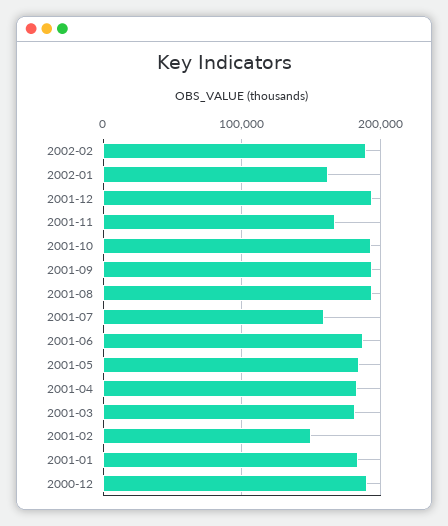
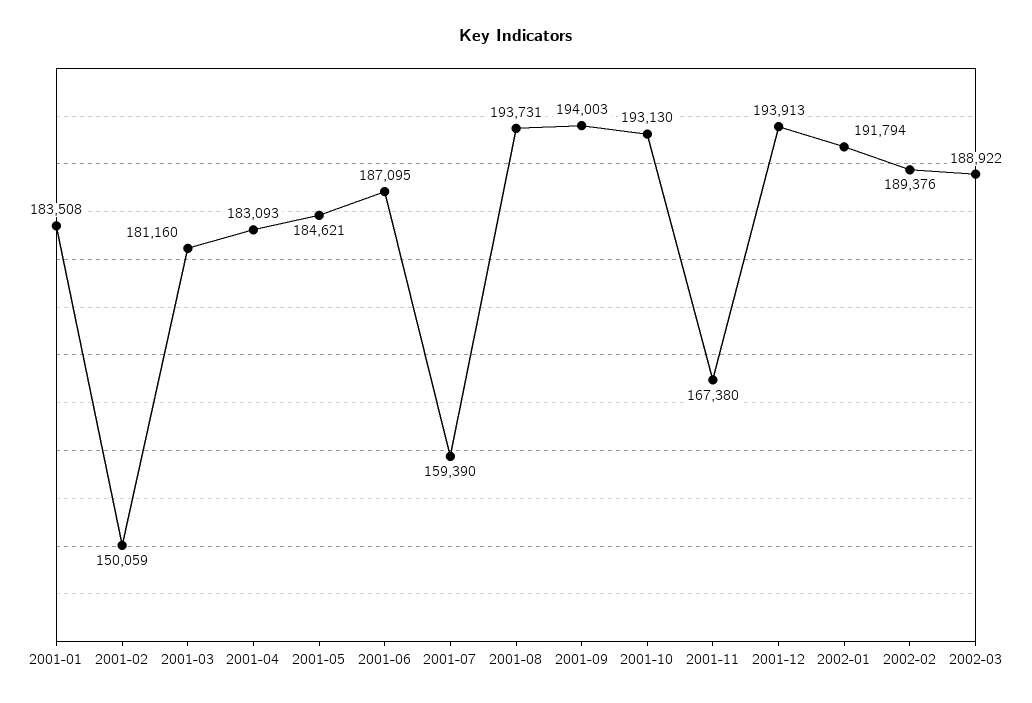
2002-01: 160000 -> 191794
2000-12: 190000 -> none
2002-03: none -> 188922

